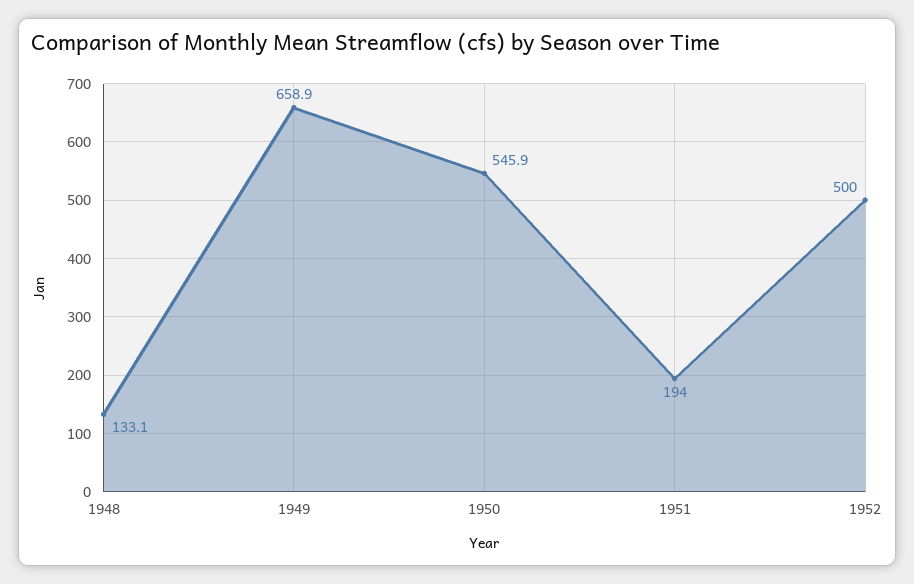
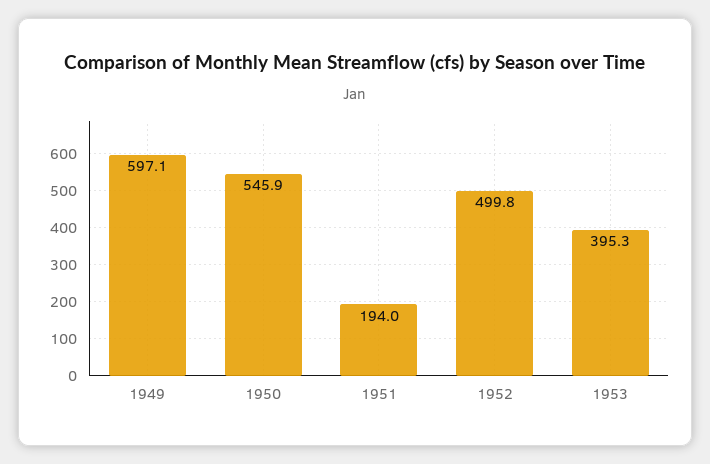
1948: 133.1 -> none
1949: 658.9 -> 597.1
1952: 500 -> 499.8
1953: none -> 395.3

